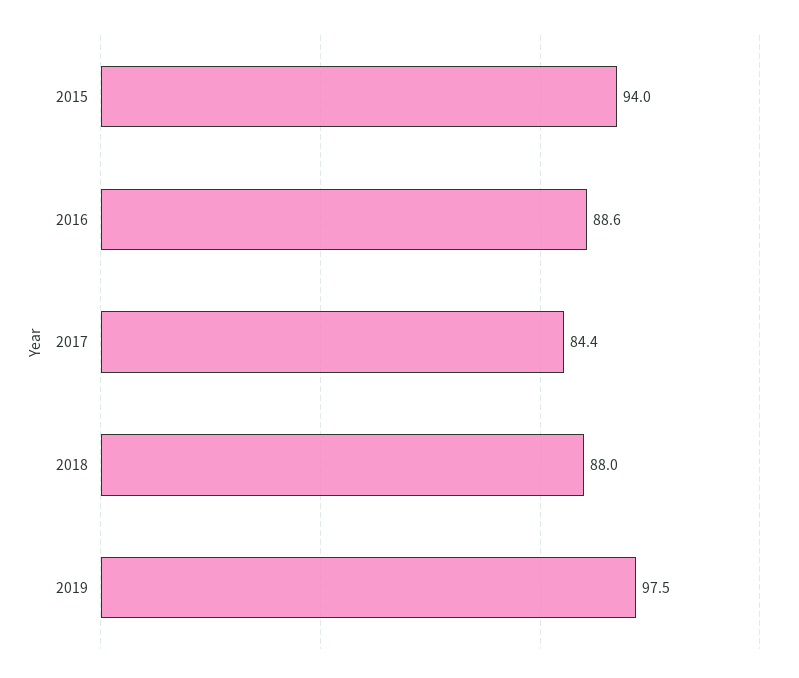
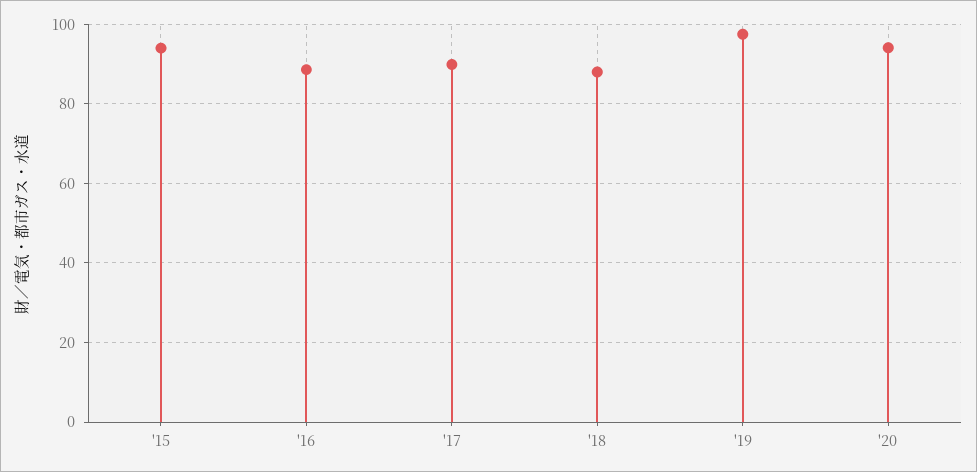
2017: 84.4 -> 90
'20: none -> 94

